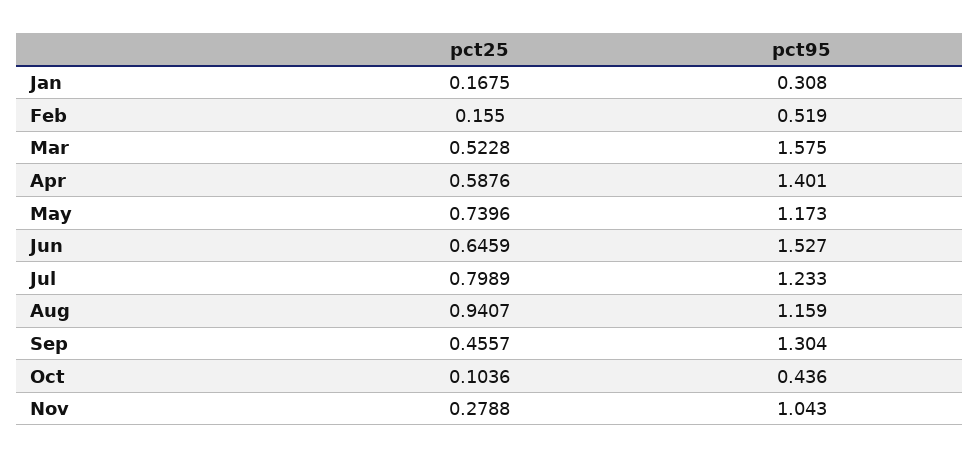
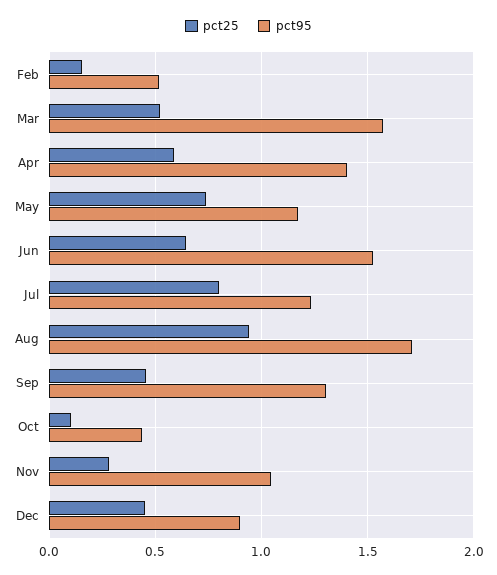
pct25, Jan: 0.1675 -> none
pct95, Jan: 0.308 -> none
pct95, Aug: 1.159 -> 1.7
pct25, Dec: none -> 0.45
pct95, Dec: none -> 0.9

